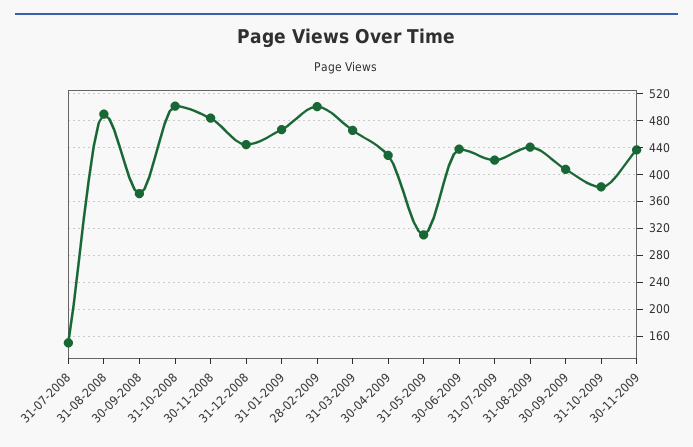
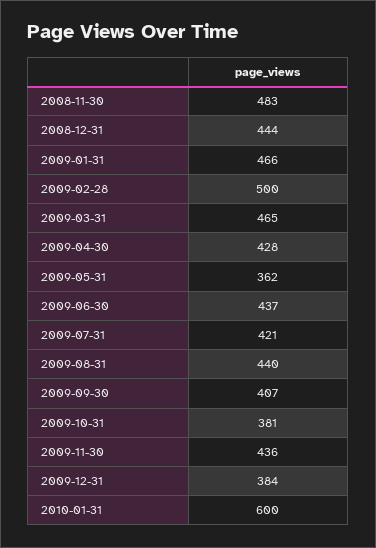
31-07-2008: 150 -> none
31-08-2008: 490 -> none
30-09-2008: 370 -> none
31-10-2008: 500 -> none
31-05-2009: 310 -> 362
2009-12-31: none -> 384
2010-01-31: none -> 600

